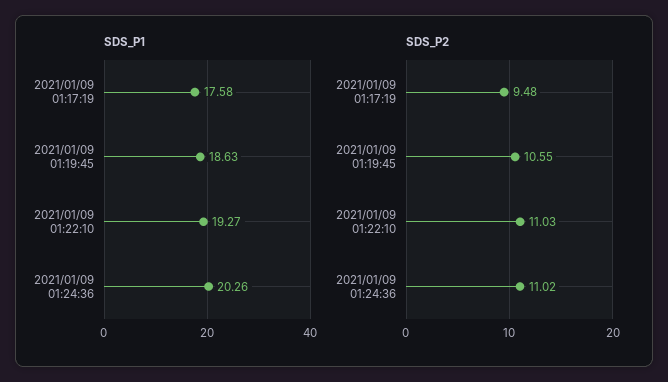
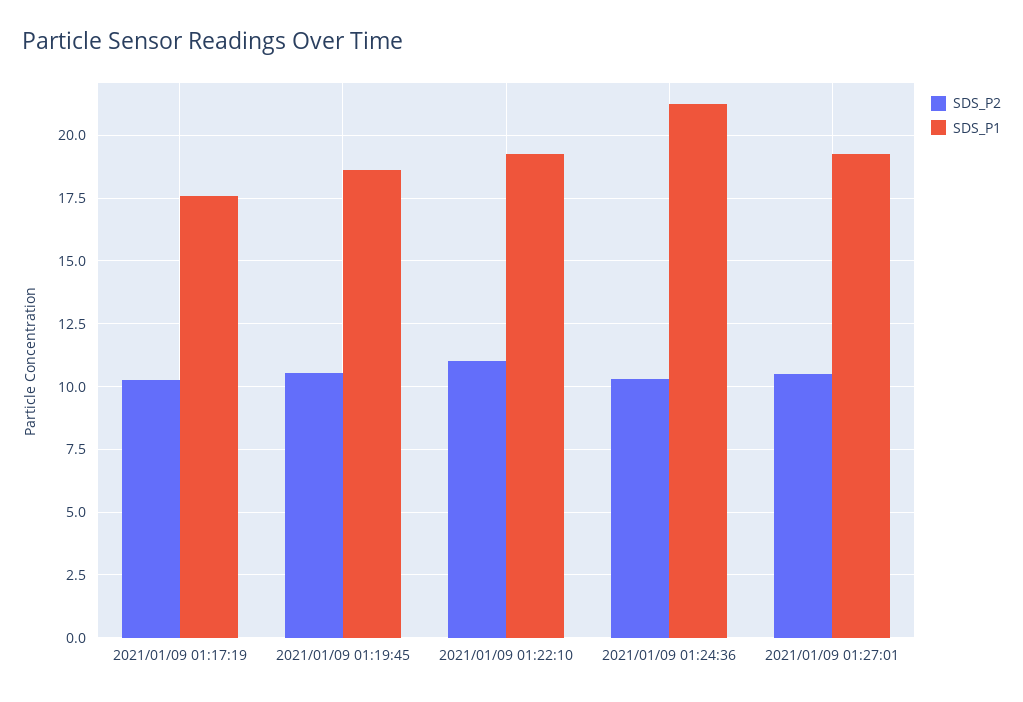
SDS_P1, 2021/01/09 01:24:36: 20.26 -> 21.25
SDS_P2, 2021/01/09 01:17:19: 9.48 -> 10.25
SDS_P2, 2021/01/09 01:24:36: 11.02 -> 10.25
SDS_P2, 2021/01/09 01:27:01: none -> 10.5
SDS_P1, 2021/01/09 01:27:01: none -> 19.25

